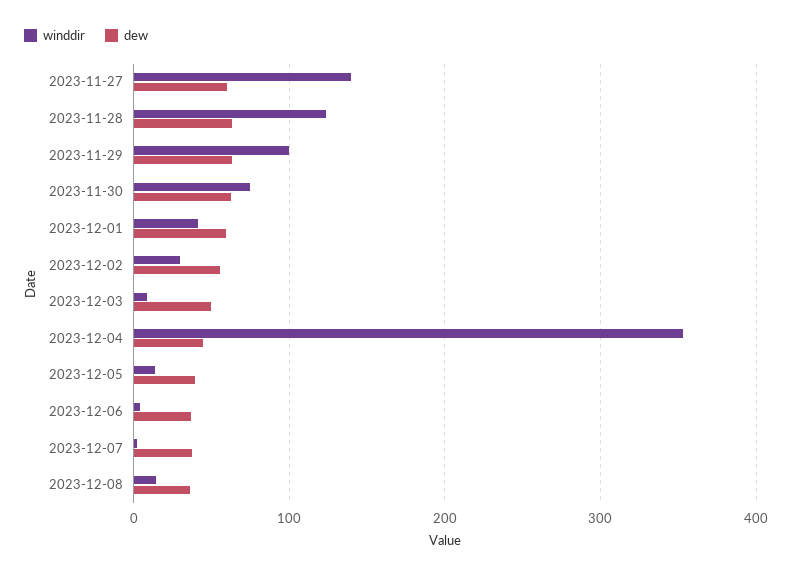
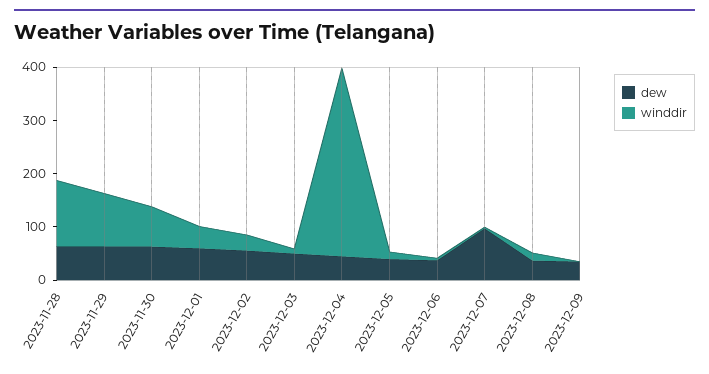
winddir, 2023-11-27: 140 -> none
dew, 2023-11-27: 60 -> none
dew, 2023-12-07: 40 -> 100
dew, 2023-12-09: none -> 40
winddir, 2023-12-09: none -> 0

